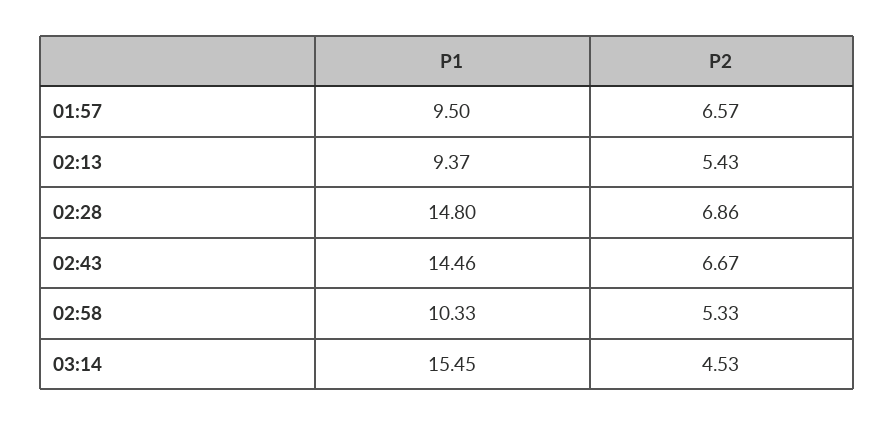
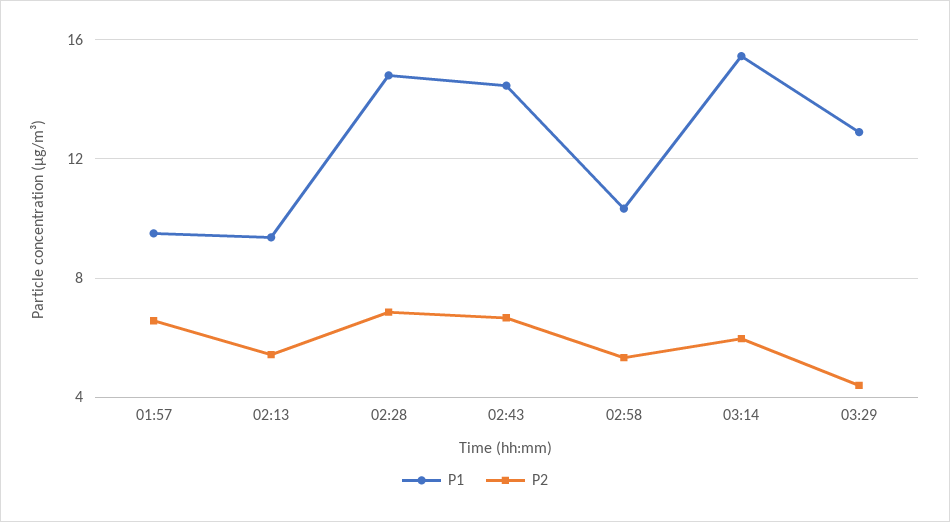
P2, 03:14: 4.53 -> 6
P1, 03:29: none -> 13
P2, 03:29: none -> 4.5

